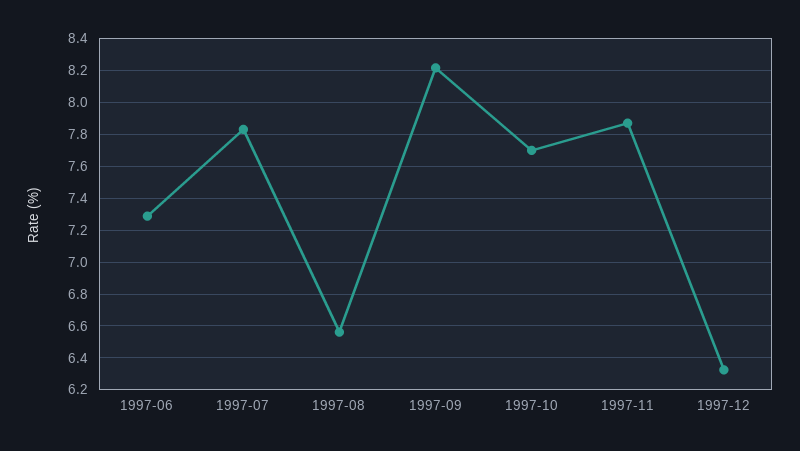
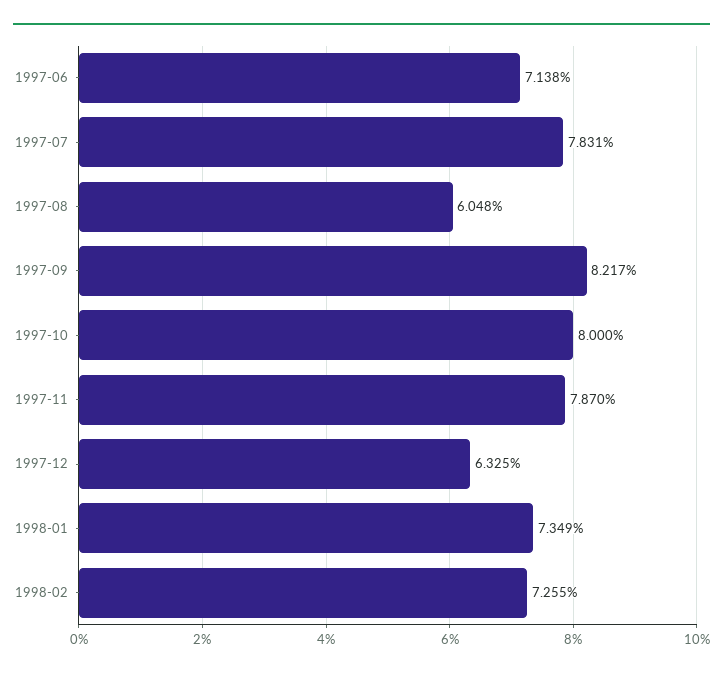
1997-06: 7.3 -> 7.138
1997-08: 6.55 -> 6.048
1997-10: 7.7 -> 8
1998-01: none -> 7.349
1998-02: none -> 7.255

